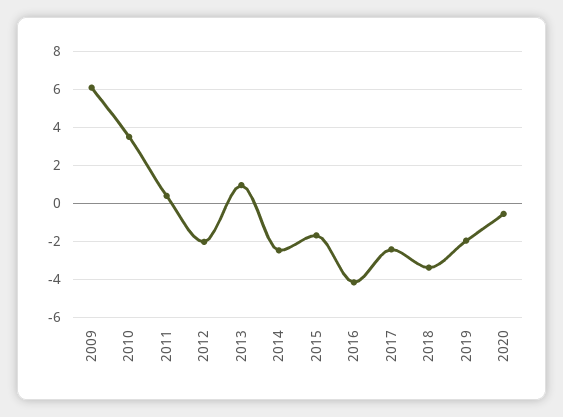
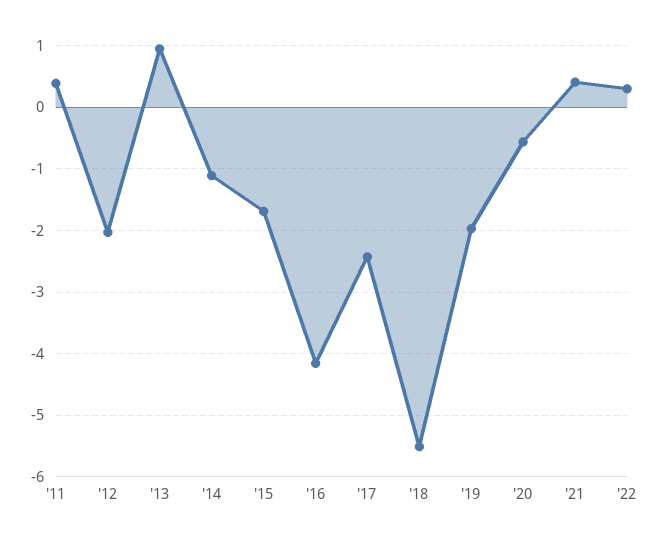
2009: 6 -> none
2010: 3.5 -> none
2014: -2.5 -> -1.1
2018: -3.5 -> -5.5
'21: none -> 0.4
'22: none -> 0.3

